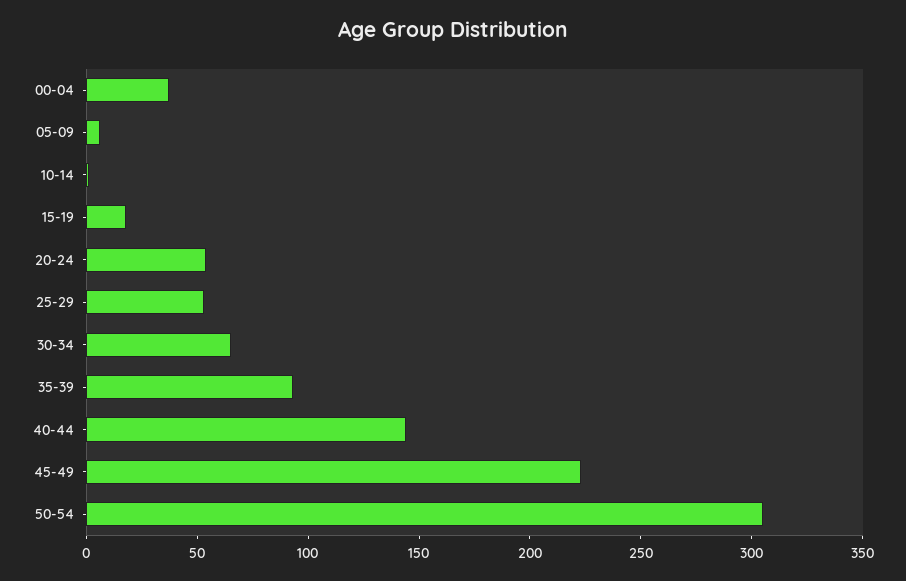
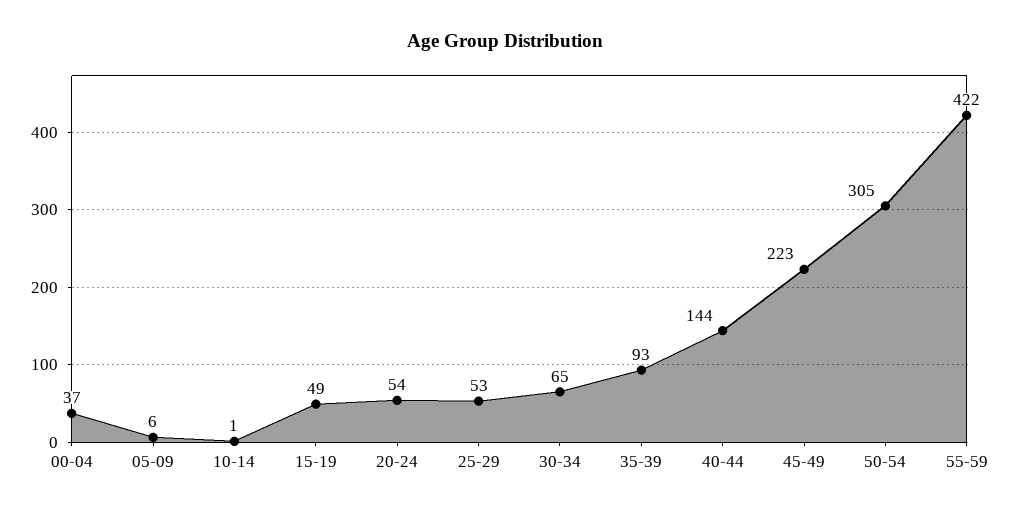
15-19: 20 -> 49
55-59: none -> 422

